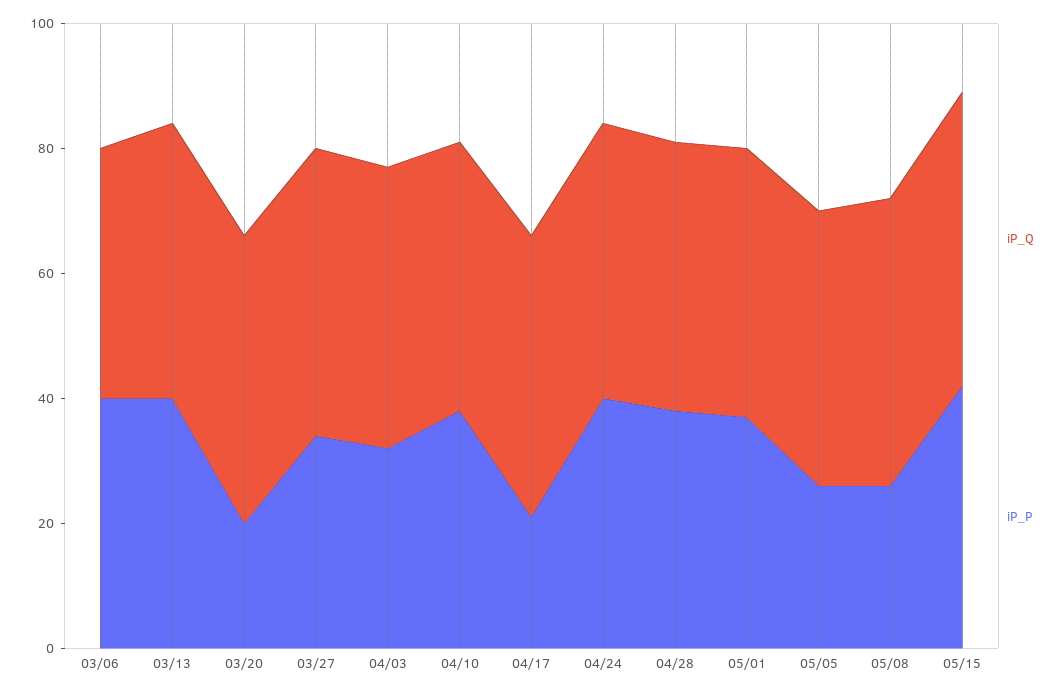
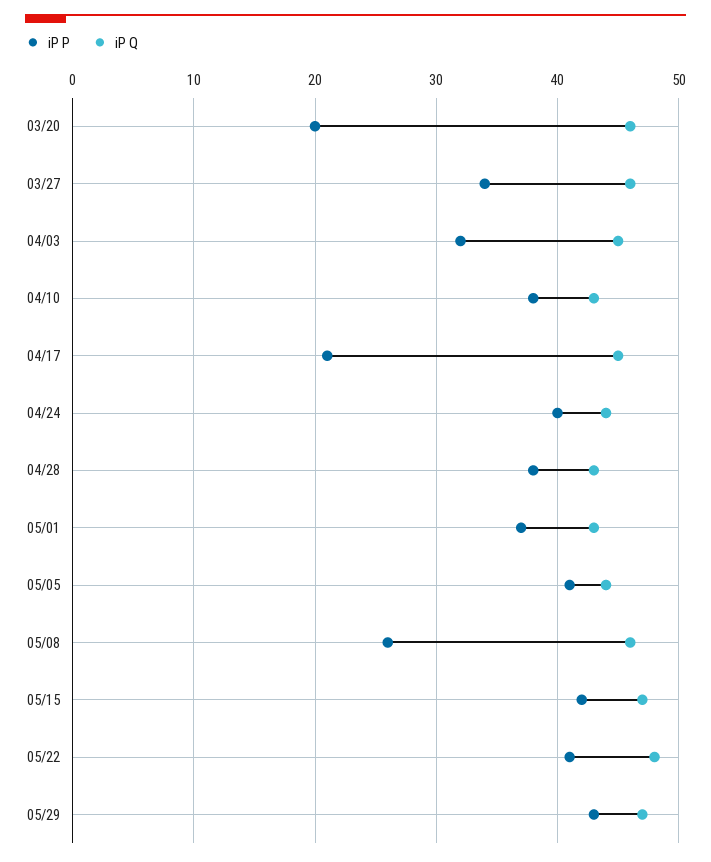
iP_Q, 03/06: 40 -> none
iP_P, 03/06: 40 -> none
iP_Q, 03/13: 45 -> none
iP_P, 03/13: 40 -> none
iP_P, 05/05: 25 -> 41
iP_P, 05/22: none -> 41
iP_Q, 05/22: none -> 48
iP_P, 05/29: none -> 43
iP_Q, 05/29: none -> 47

